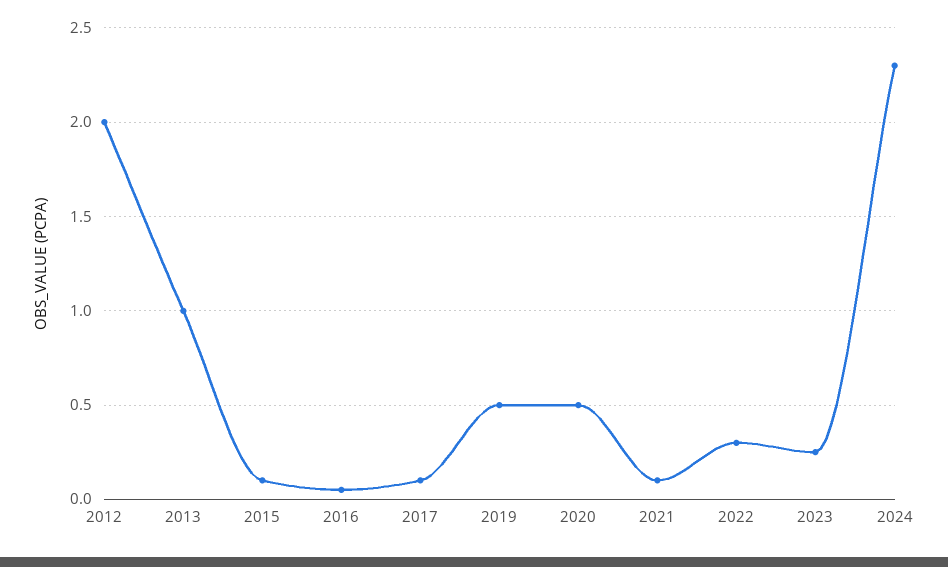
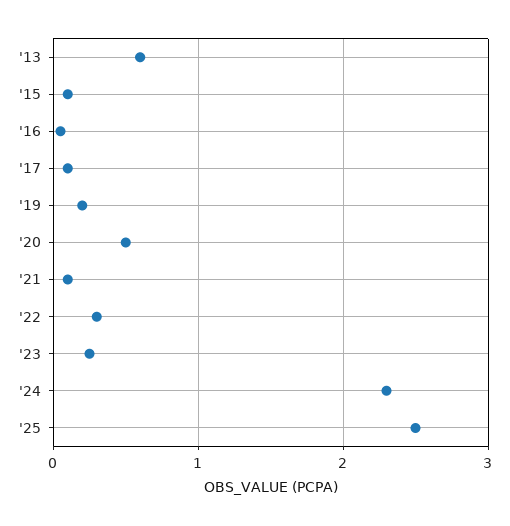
2012: 2 -> none
2013: 1 -> 0.6
2019: 0.5 -> 0.2
'25: none -> 2.5

